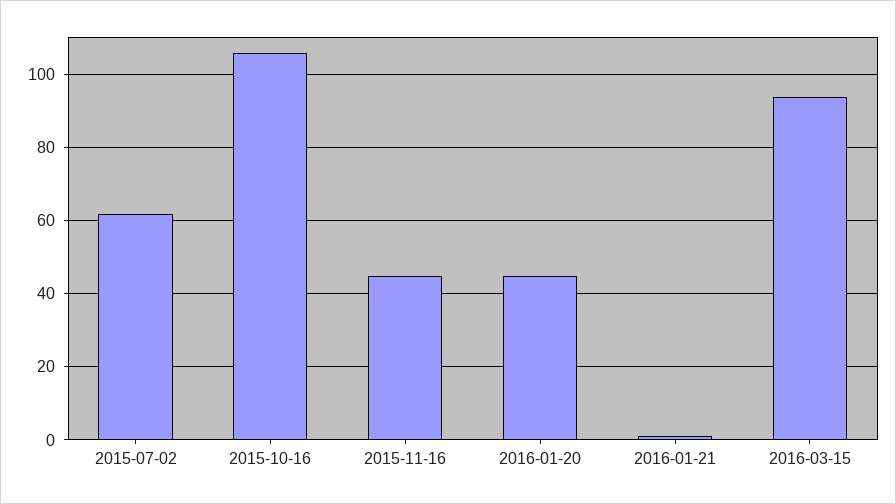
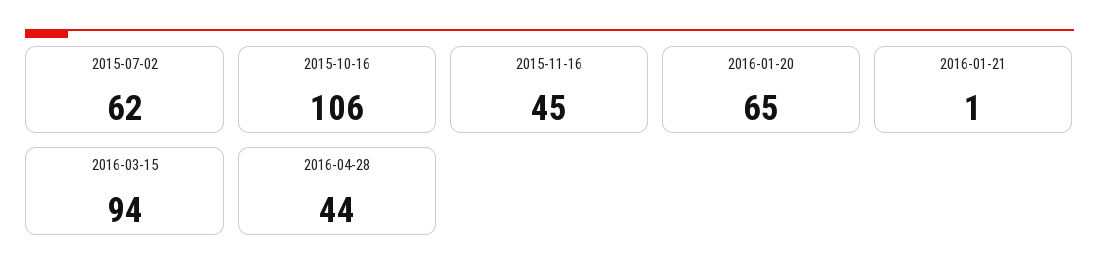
2016-01-20: 45 -> 65
2016-04-28: none -> 44

